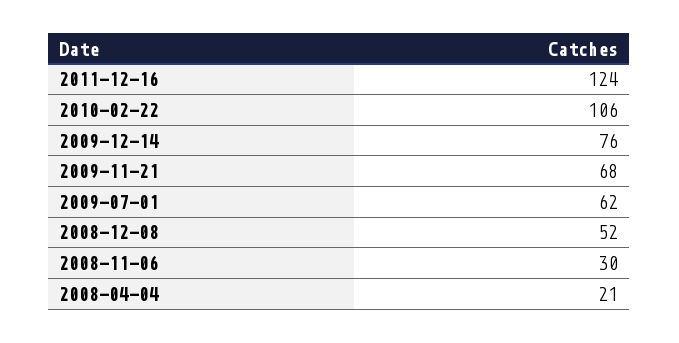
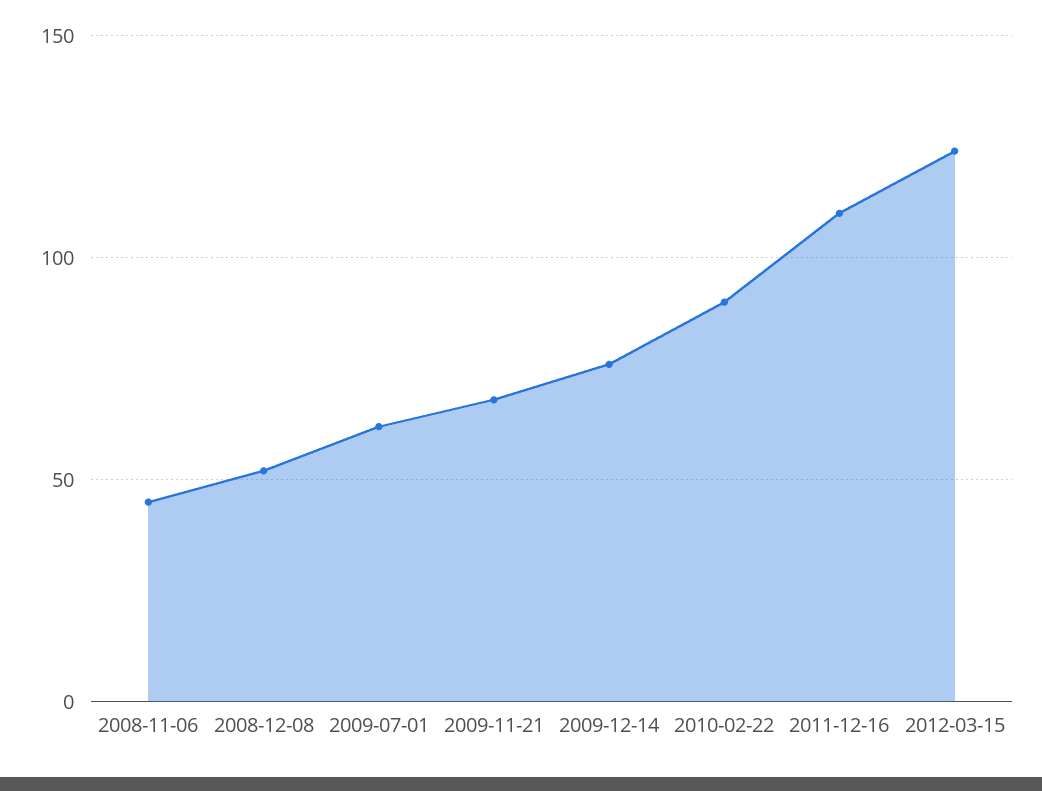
2011-12-16: 124 -> 110
2010-02-22: 106 -> 90
2008-11-06: 30 -> 45
2008-04-04: 21 -> none
2012-03-15: none -> 125

